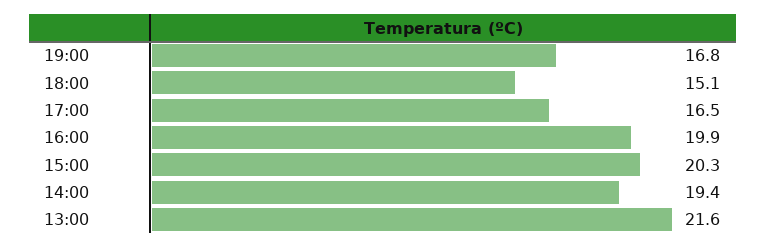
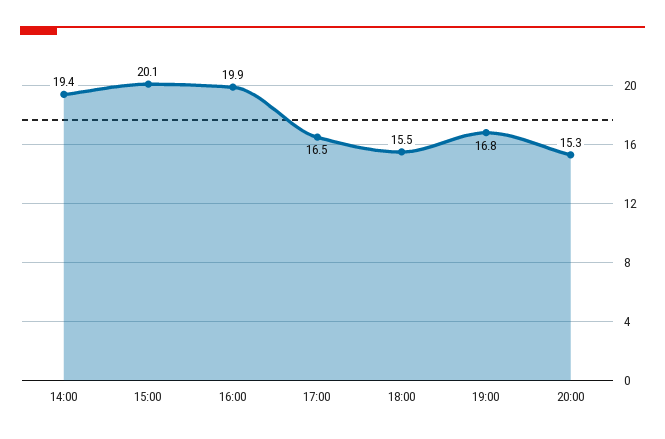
18:00: 15.1 -> 15.5
15:00: 20.3 -> 20.1
13:00: 21.6 -> none
20:00: none -> 15.3

